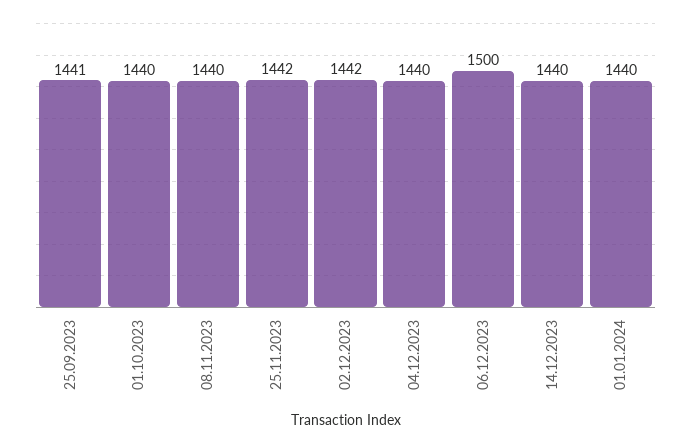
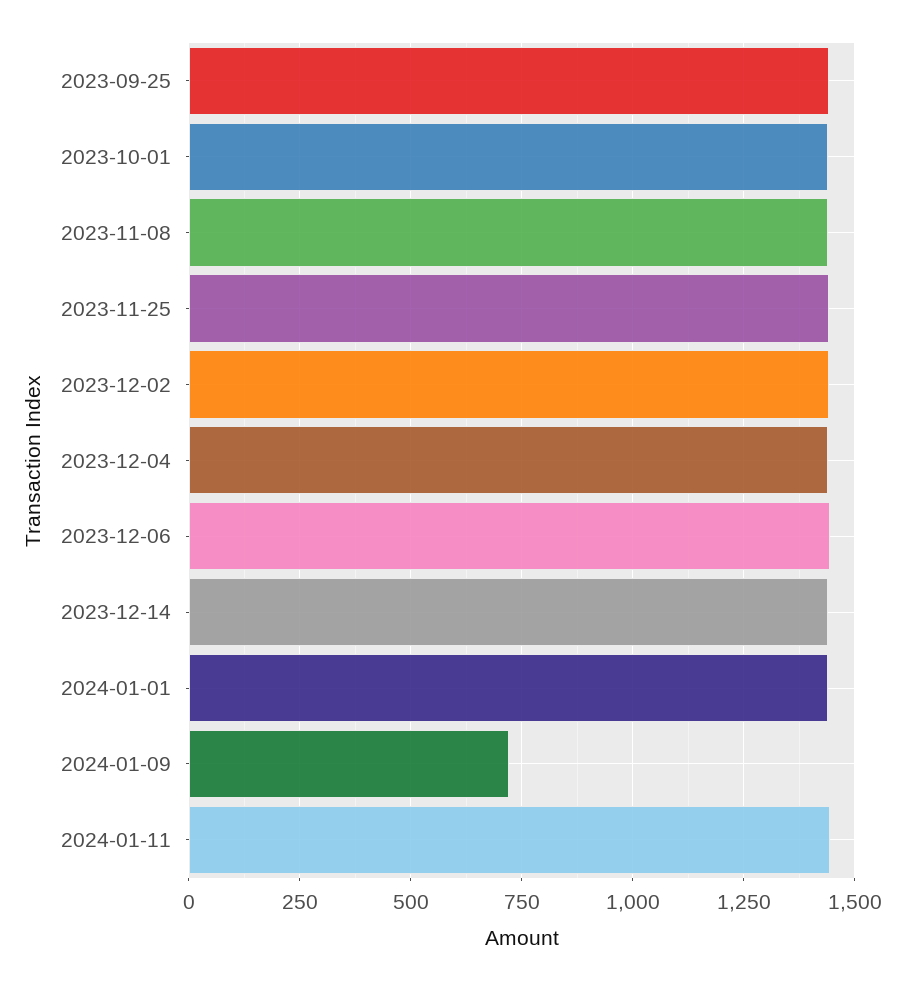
06.12.2023: 1500 -> 1450
2024-01-09: none -> 725
2024-01-11: none -> 1450

